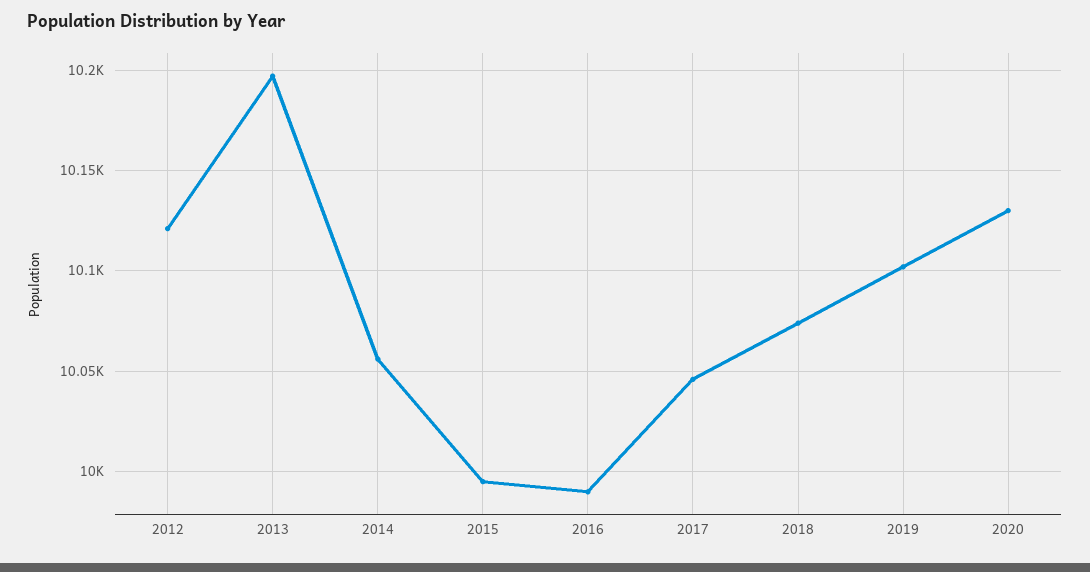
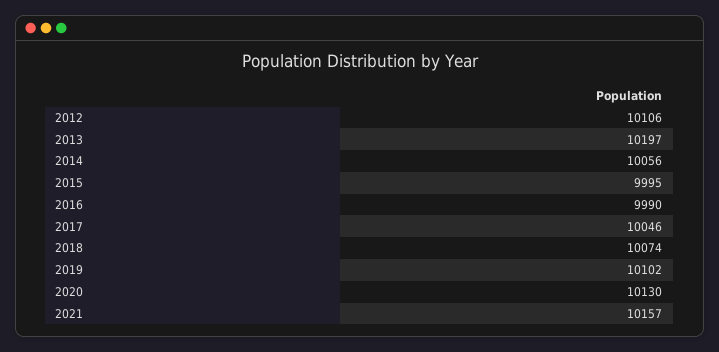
2012: 10120 -> 10106
2021: none -> 10157

